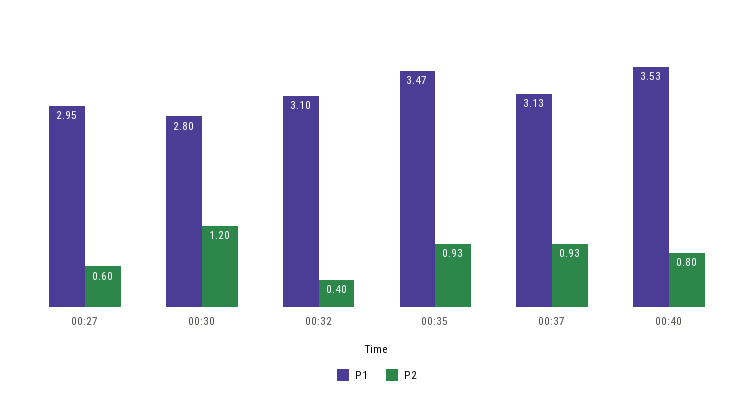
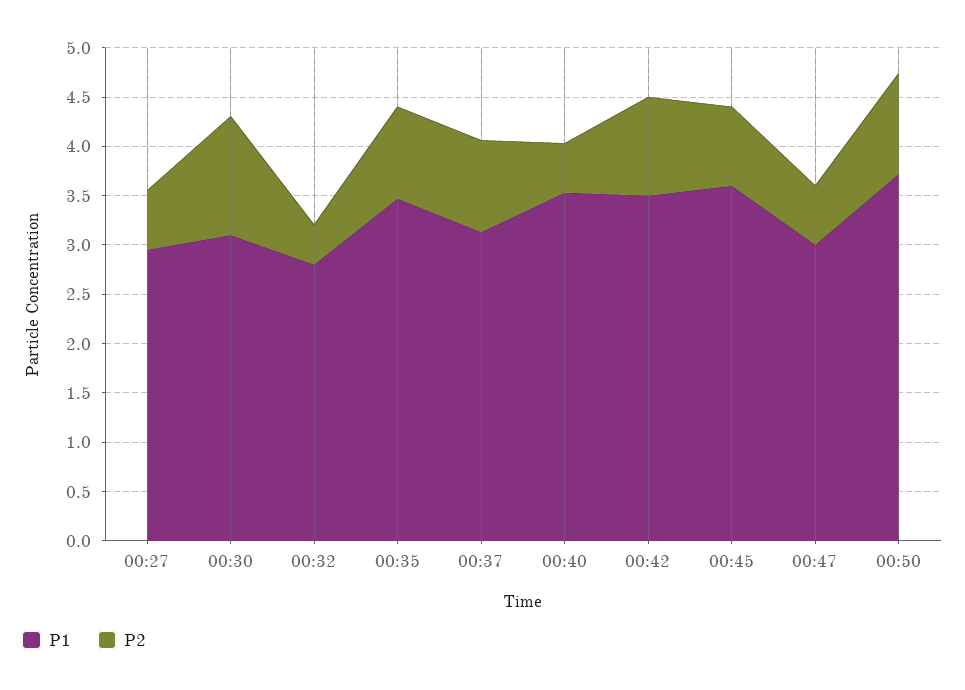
P1, 00:30: 2.8 -> 3.1
P1, 00:32: 3.1 -> 2.8
P2, 00:40: 0.8 -> 0.5
P1, 00:42: none -> 3.5
P2, 00:42: none -> 1
P1, 00:45: none -> 3.6
P2, 00:45: none -> 0.8
P1, 00:47: none -> 3
P2, 00:47: none -> 0.6
P1, 00:50: none -> 3.7
P2, 00:50: none -> 1

